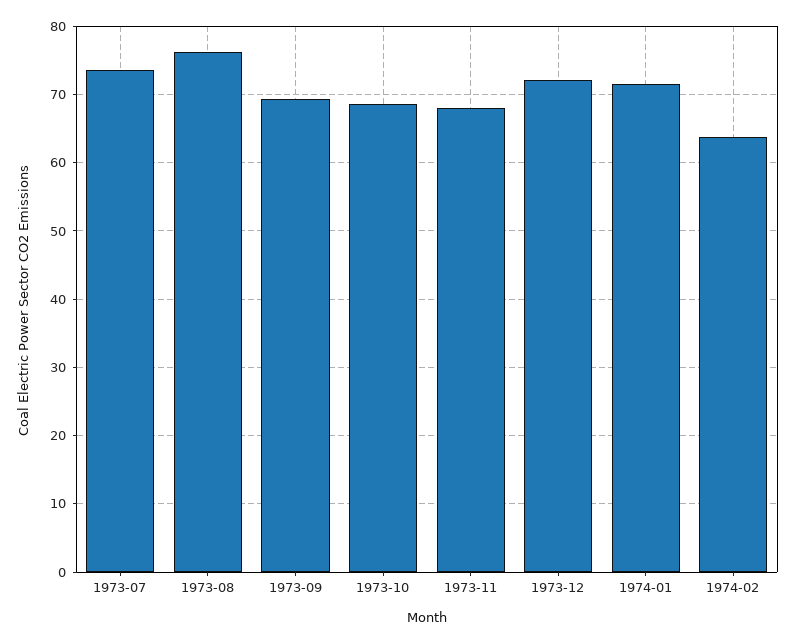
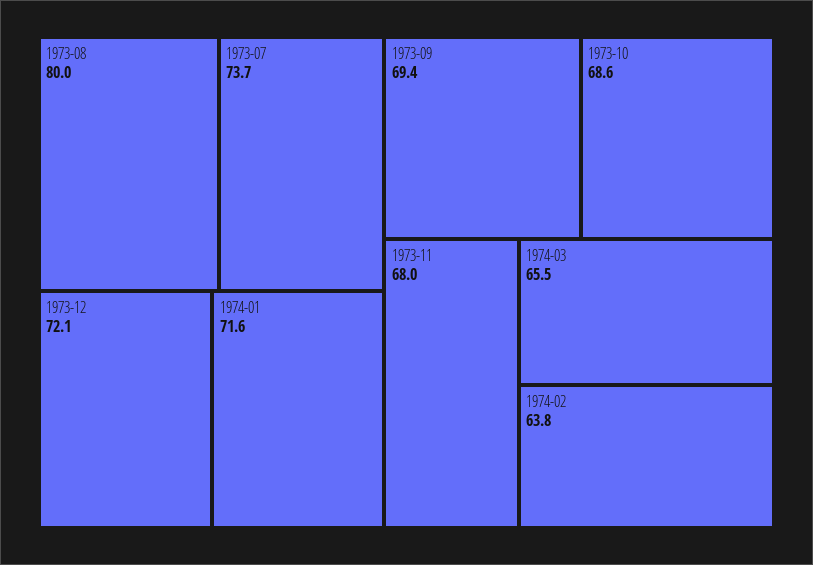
1973-08: 76 -> 80
1974-03: none -> 65.5

